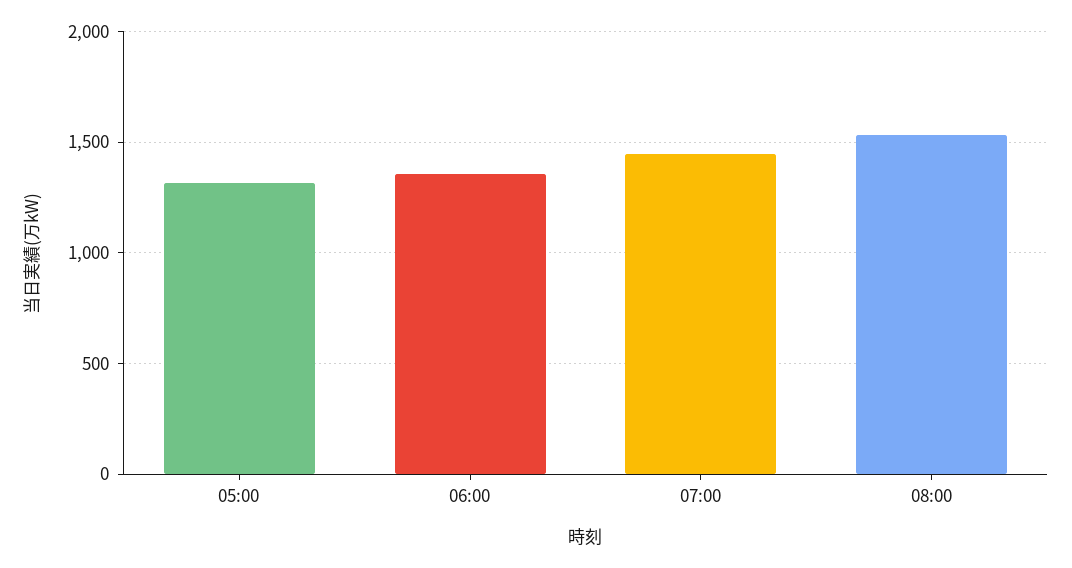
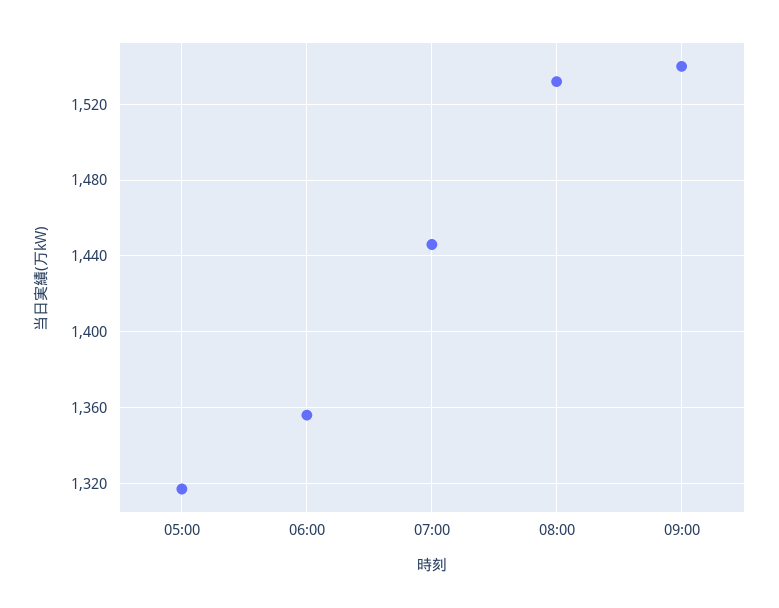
09:00: none -> 1540

